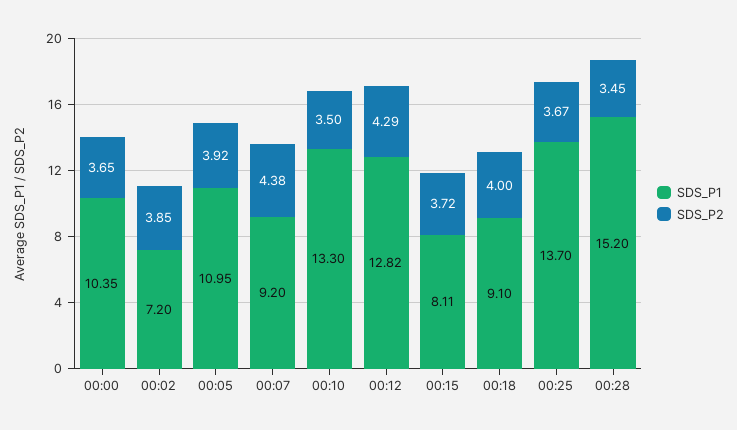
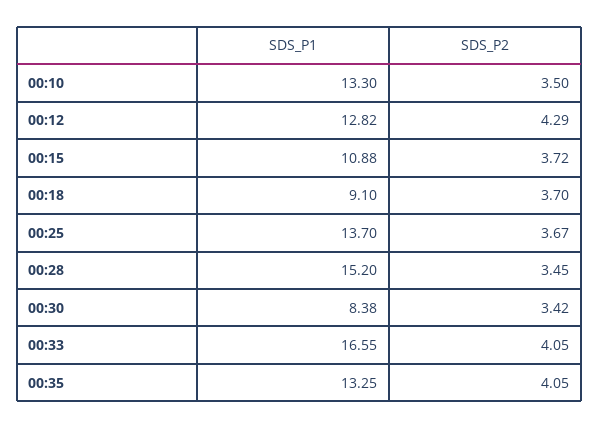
SDS_P1, 00:00: 10.35 -> none
SDS_P2, 00:00: 3.65 -> none
SDS_P1, 00:02: 7.2 -> none
SDS_P2, 00:02: 3.85 -> none
SDS_P1, 00:05: 10.95 -> none
SDS_P2, 00:05: 3.92 -> none
SDS_P1, 00:07: 9.2 -> none
SDS_P2, 00:07: 4.38 -> none
SDS_P1, 00:15: 8.11 -> 10.88
SDS_P2, 00:18: 4 -> 3.7
SDS_P1, 00:30: none -> 8.38
SDS_P2, 00:30: none -> 3.42
SDS_P1, 00:33: none -> 16.55
SDS_P2, 00:33: none -> 4.05
SDS_P1, 00:35: none -> 13.25
SDS_P2, 00:35: none -> 4.05

